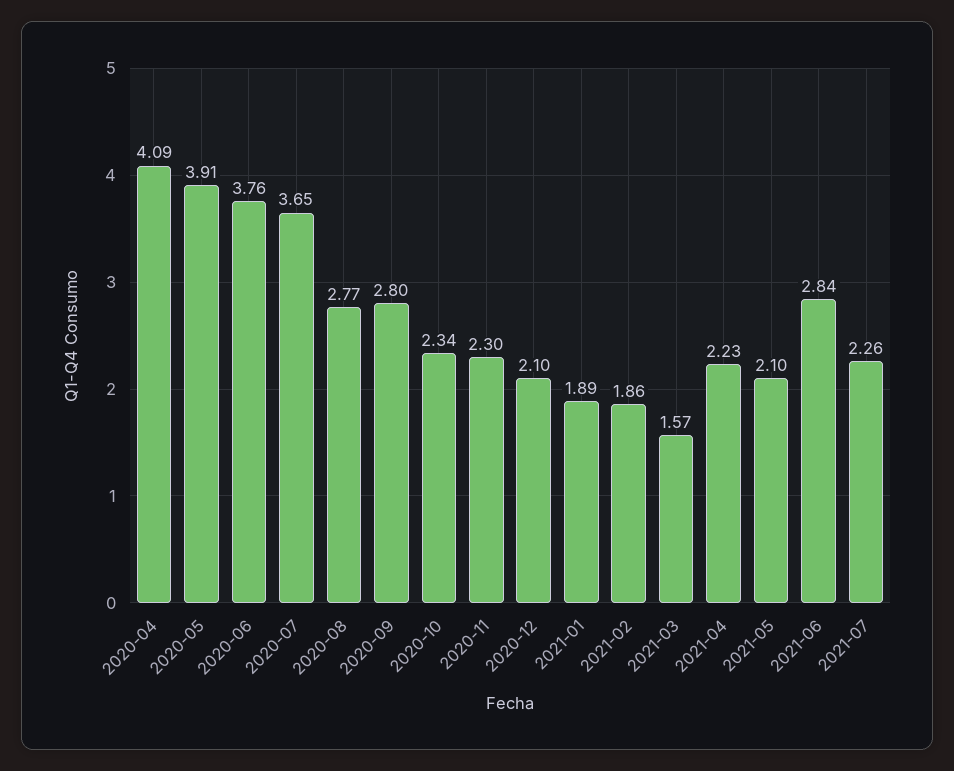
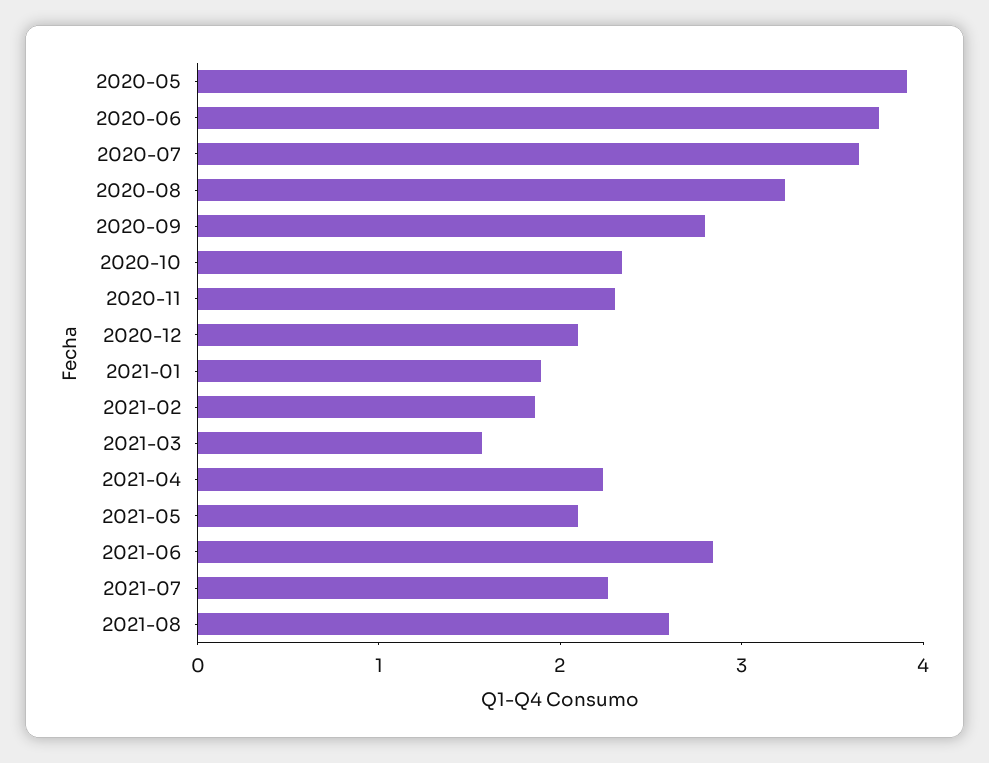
2020-04: 4.09 -> none
2020-08: 2.77 -> 3.2
2021-08: none -> 2.6

